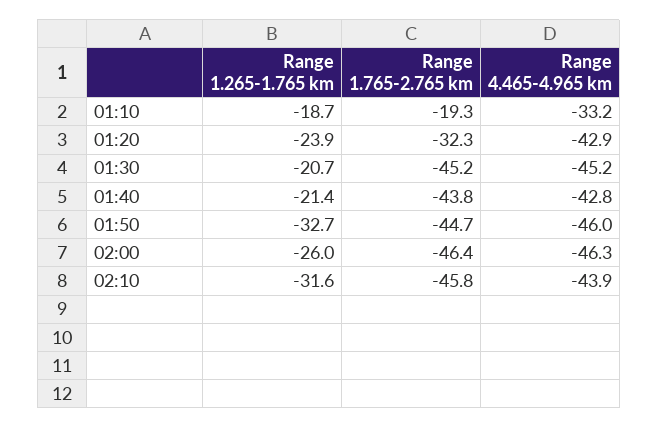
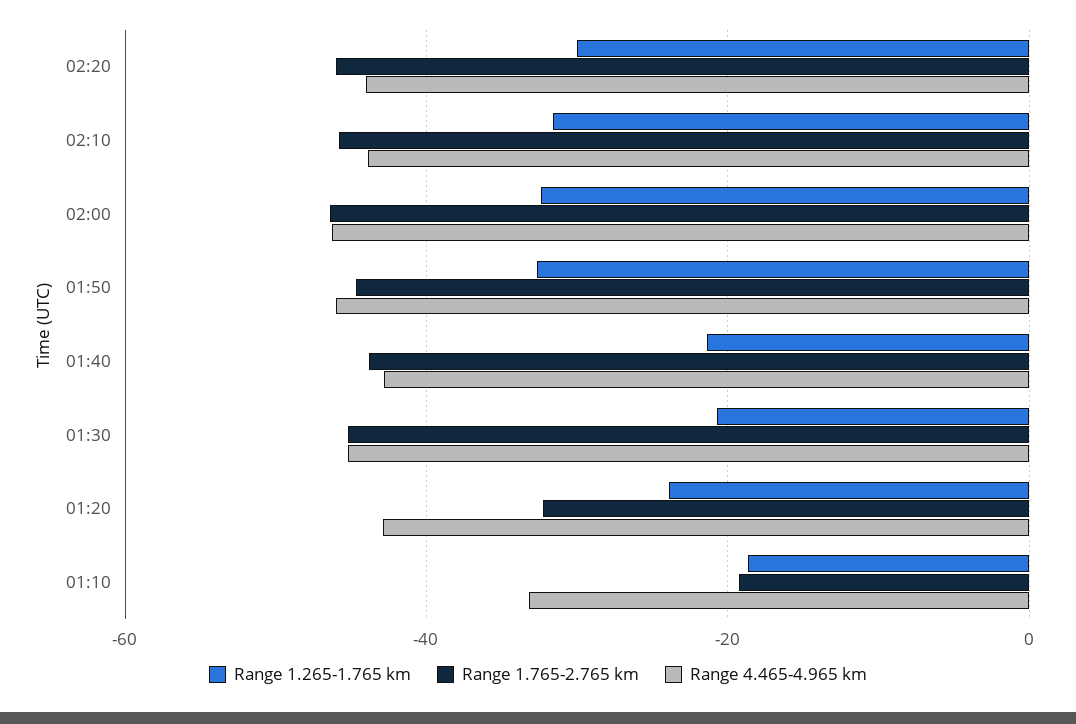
Range 1.265-1.765 km, 02:00: -26 -> -32
Range 1.265-1.765 km, 02:20: none -> -30
Range 1.765-2.765 km, 02:20: none -> -46
Range 4.465-4.965 km, 02:20: none -> -44

